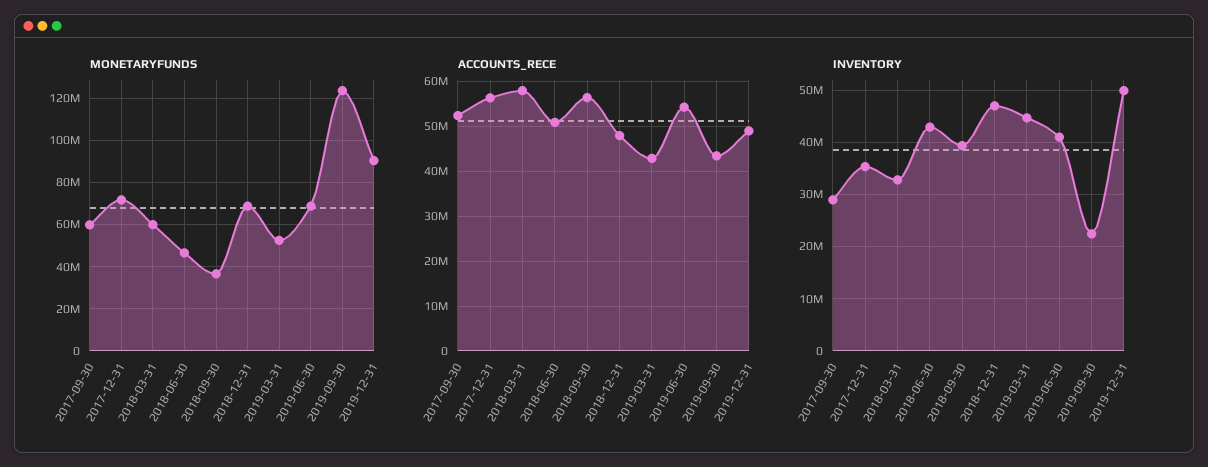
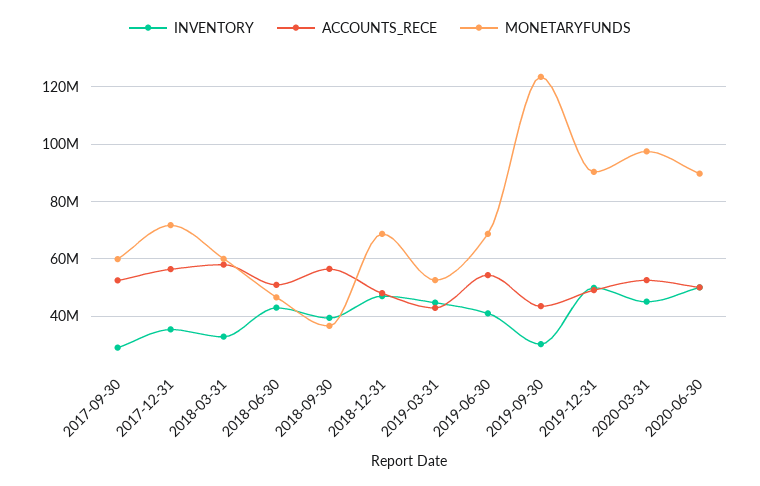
INVENTORY, 2019-09-30: 22000000 -> 30000000
INVENTORY, 2020-03-31: none -> 45000000
ACCOUNTS_RECE, 2020-03-31: none -> 52500000
MONETARYFUNDS, 2020-03-31: none -> 97500000
INVENTORY, 2020-06-30: none -> 50000000
ACCOUNTS_RECE, 2020-06-30: none -> 50000000
MONETARYFUNDS, 2020-06-30: none -> 90000000

